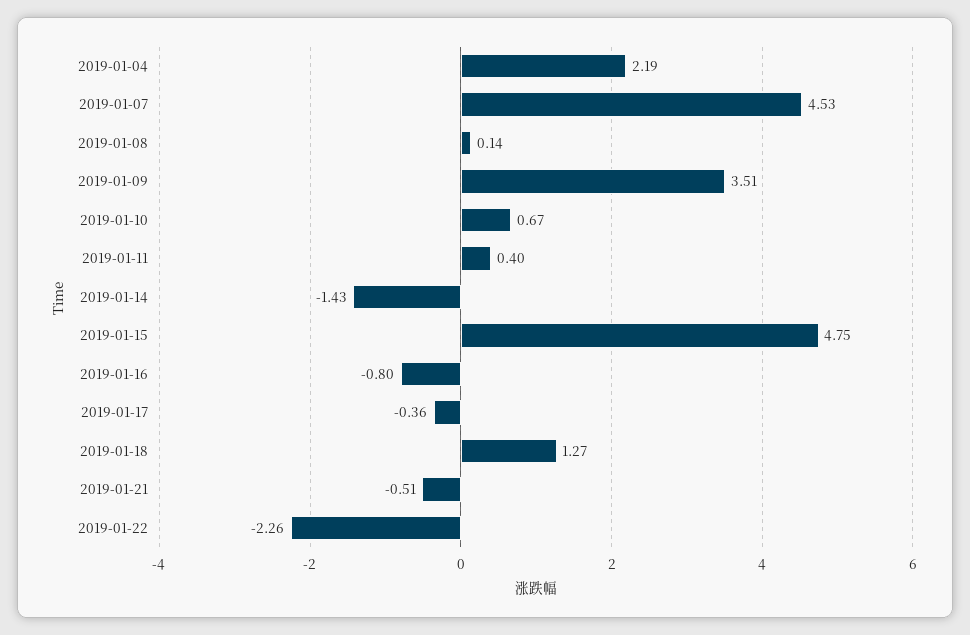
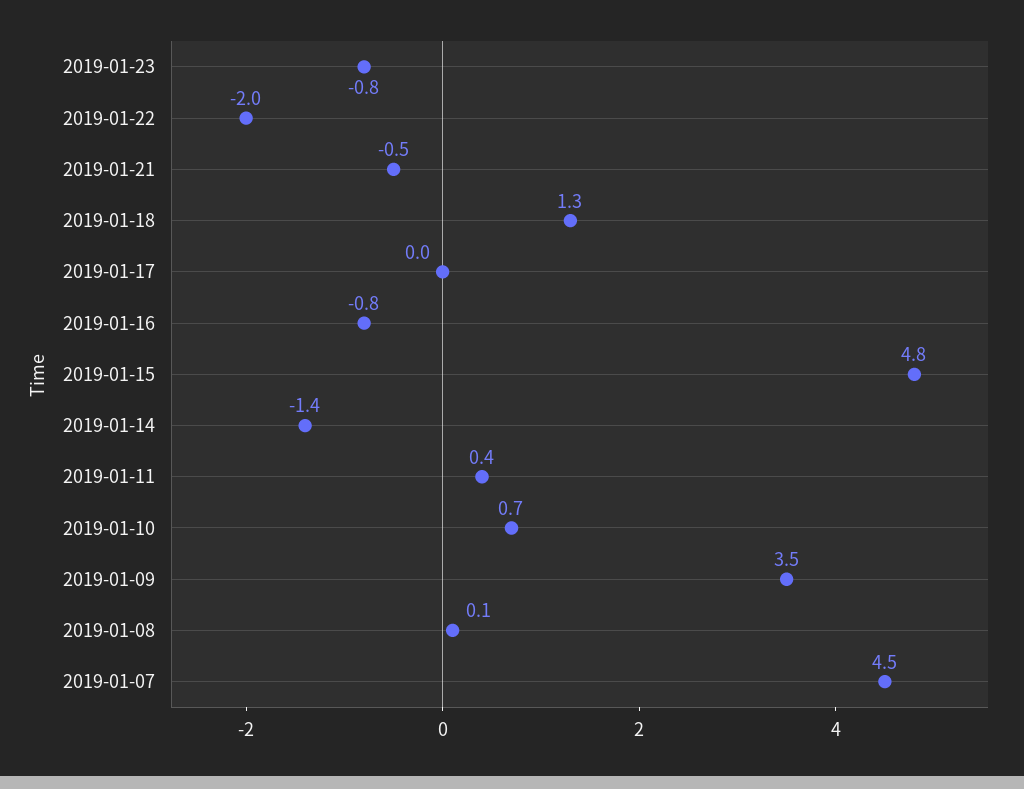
2019-01-04: 2.19 -> none
2019-01-17: -0.36 -> 0
2019-01-22: -2.26 -> -2
2019-01-23: none -> -0.8

